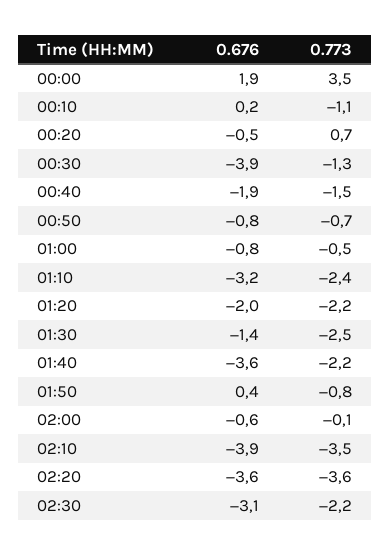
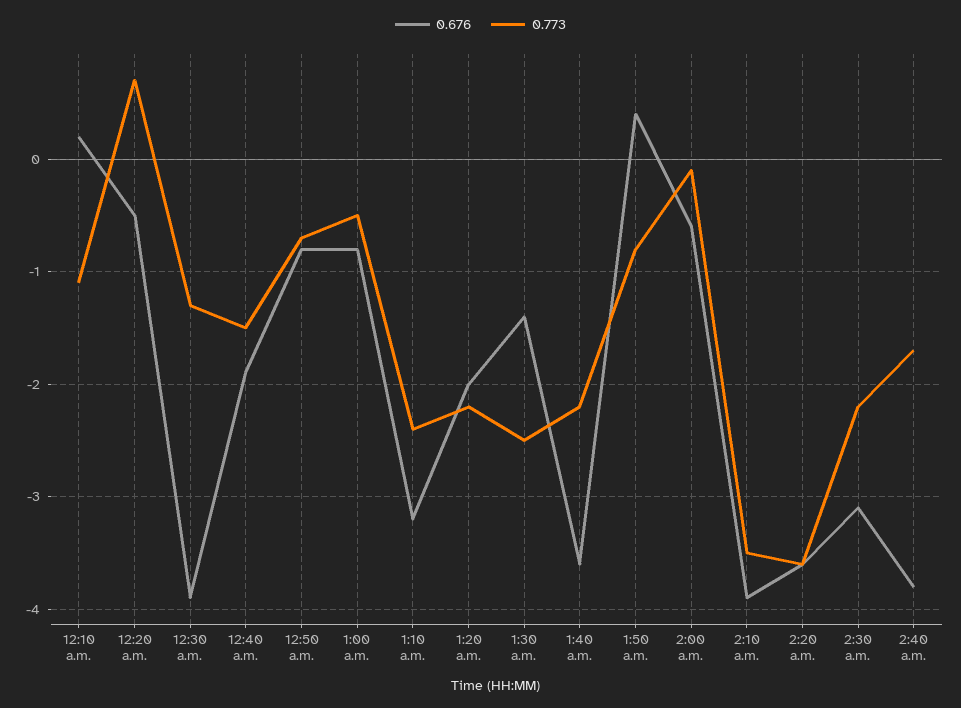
0.676, 00:00: 1.9 -> none
0.773, 00:00: 3.5 -> none
0.676, 2:40 a.m.: none -> -3.8
0.773, 2:40 a.m.: none -> -1.7

